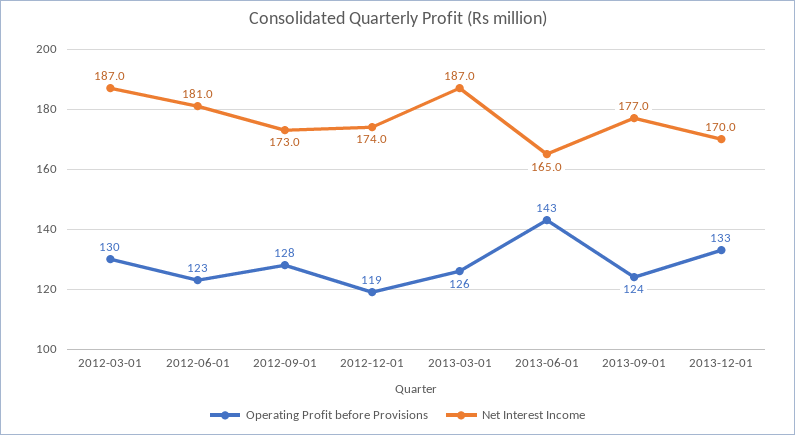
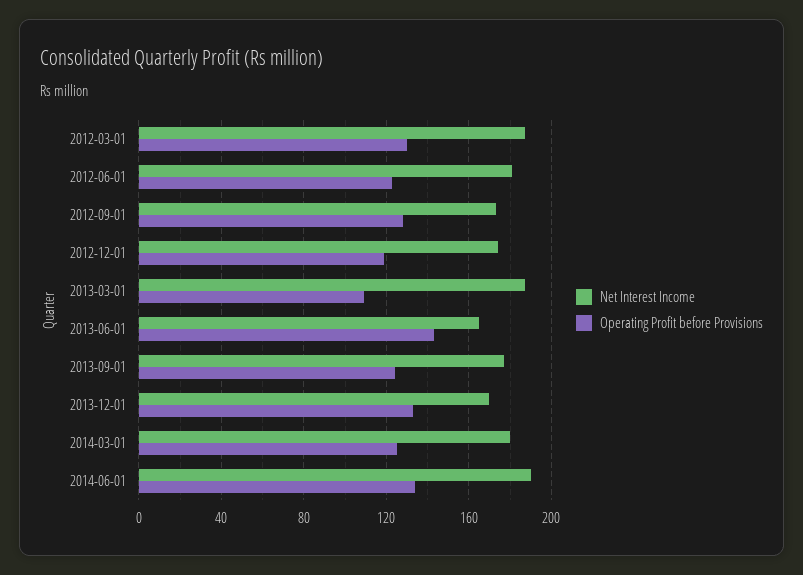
Operating Profit before Provisions, 2013-03-01: 126 -> 110
Net Interest Income, 2014-03-01: none -> 180
Operating Profit before Provisions, 2014-03-01: none -> 125
Net Interest Income, 2014-06-01: none -> 190
Operating Profit before Provisions, 2014-06-01: none -> 135

